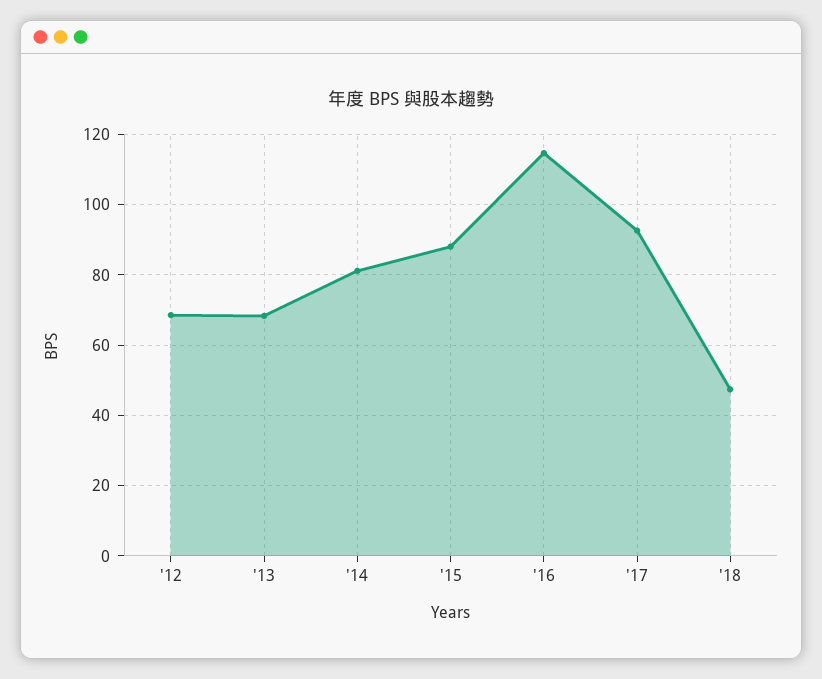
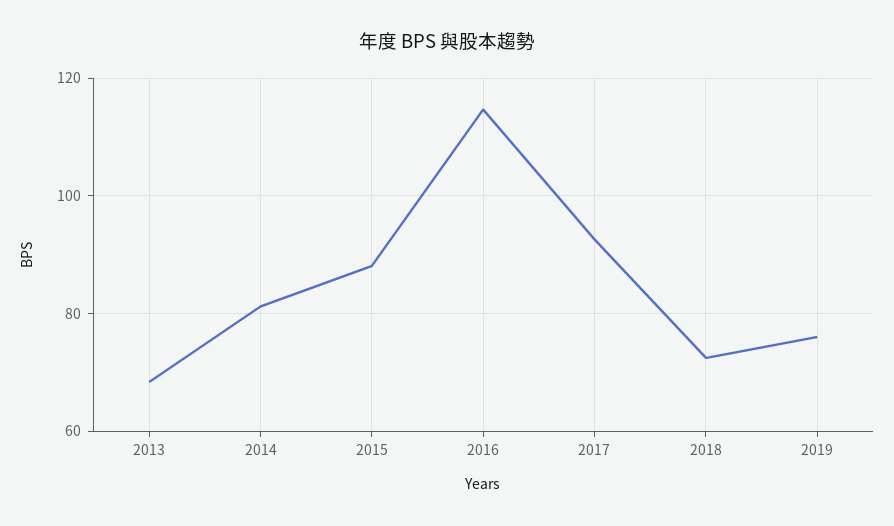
'12: 68 -> none
'18: 48 -> 72
2019: none -> 76

